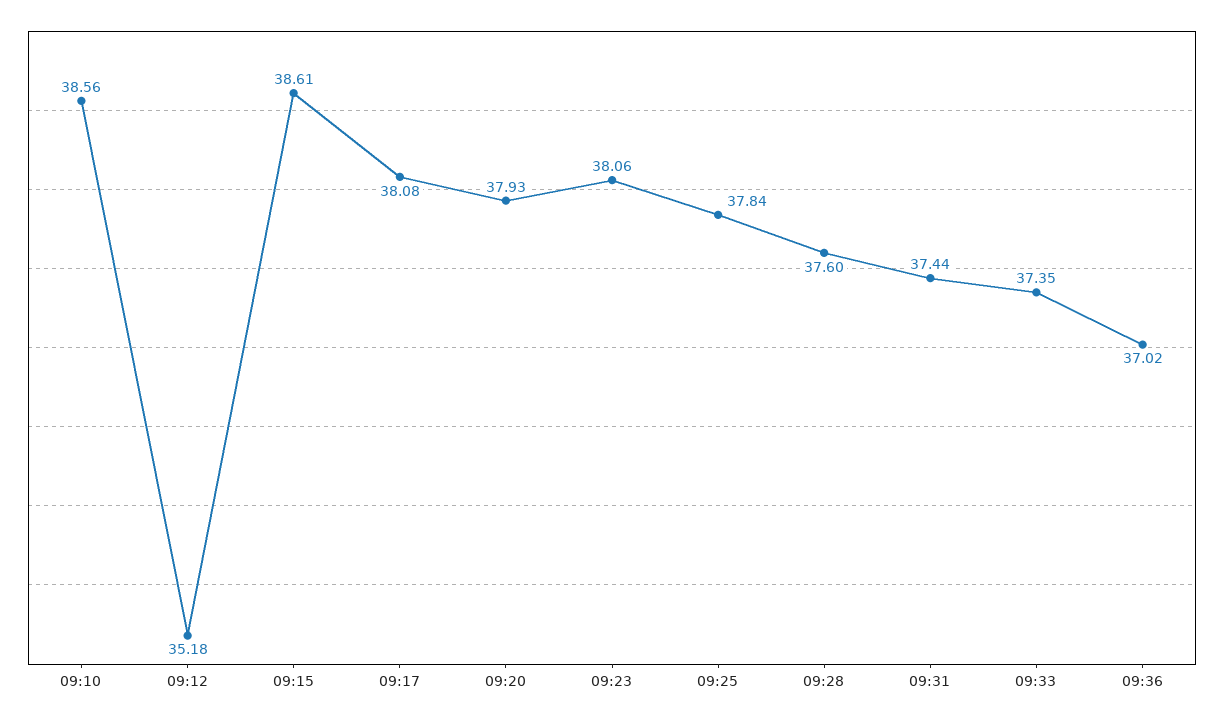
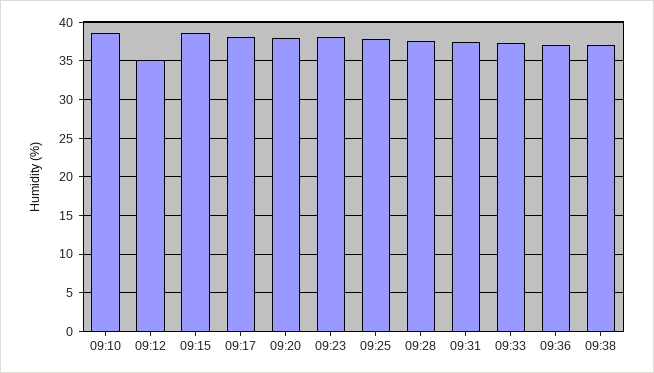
09:38: none -> 37

